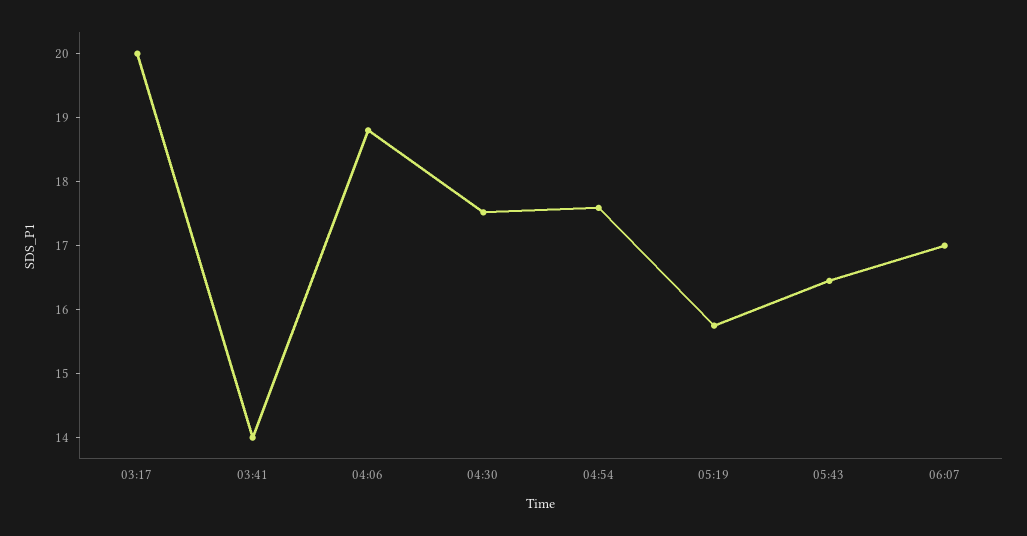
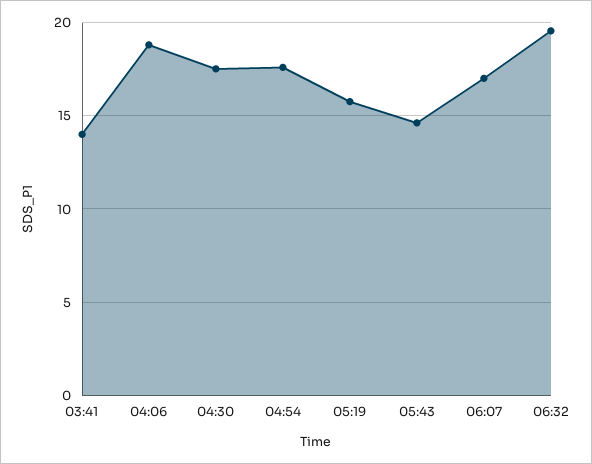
03:17: 20 -> none
05:43: 16.4 -> 14.5
06:32: none -> 19.5

